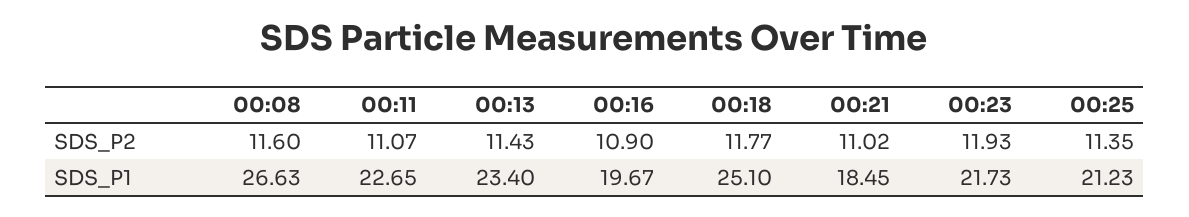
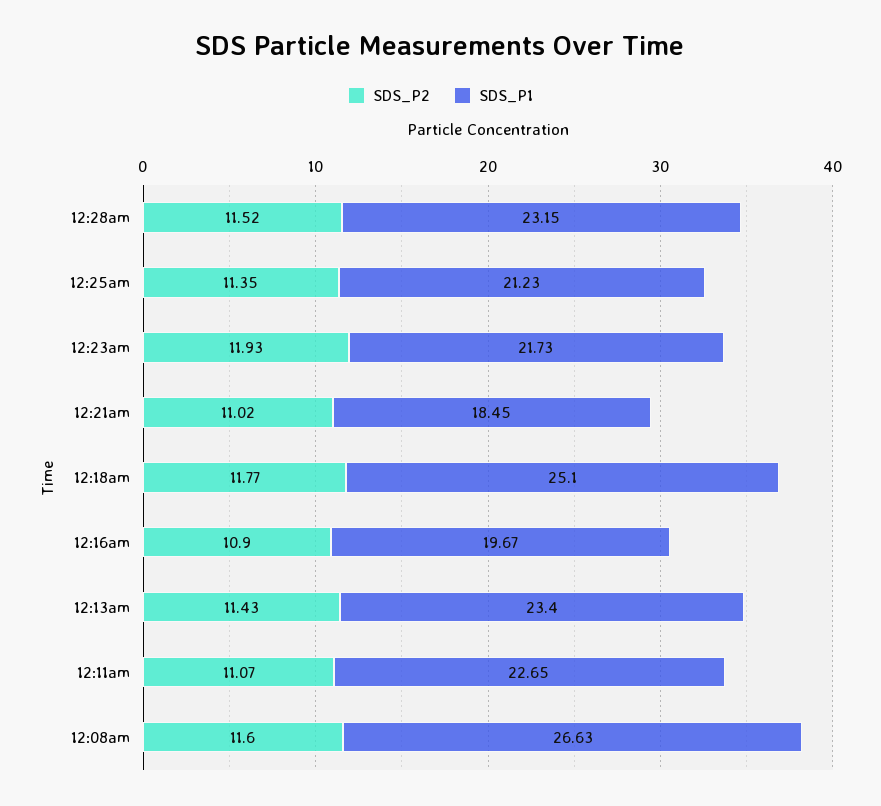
SDS_P2, 12:28am: none -> 11.52
SDS_P1, 12:28am: none -> 23.15

